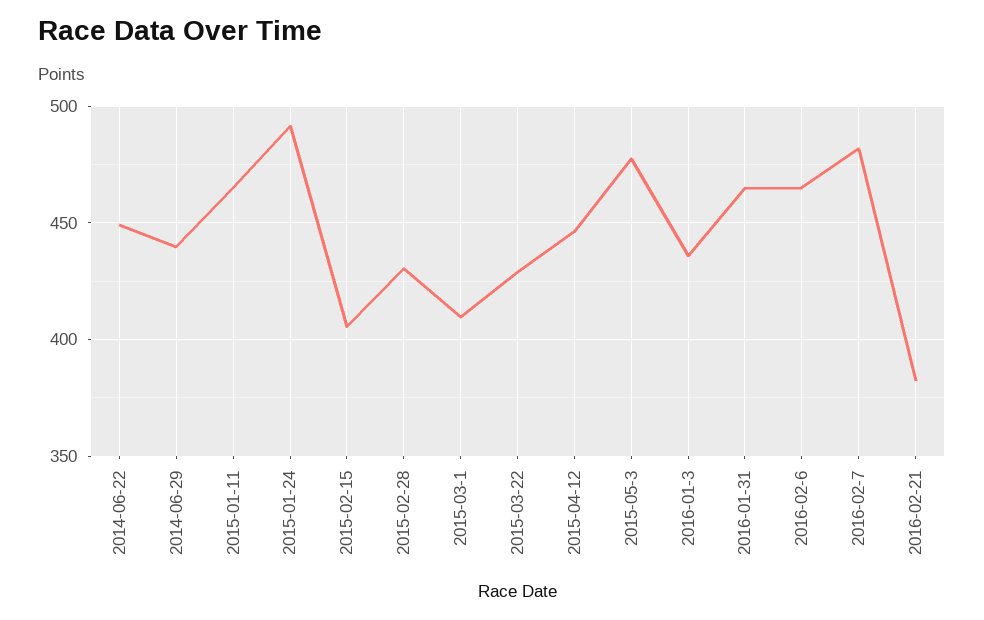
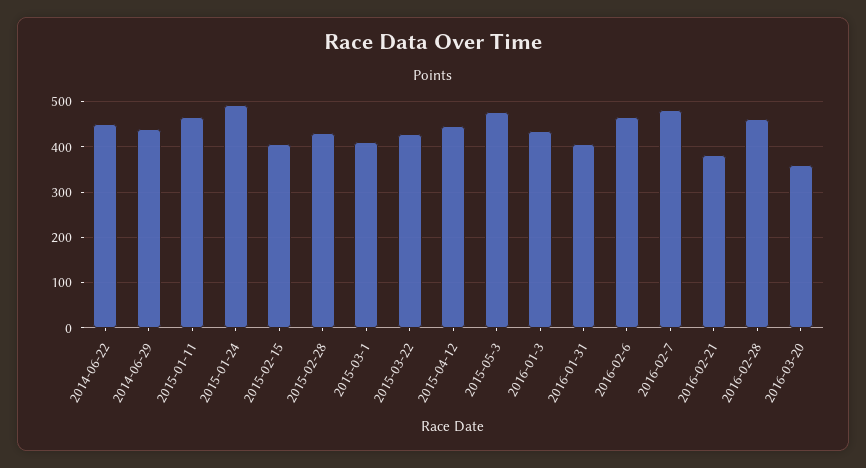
2016-01-31: 465 -> 400
2016-02-28: none -> 460
2016-03-20: none -> 360

